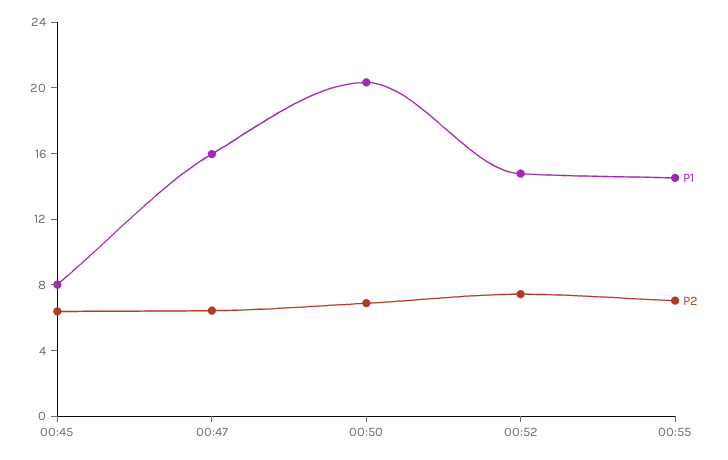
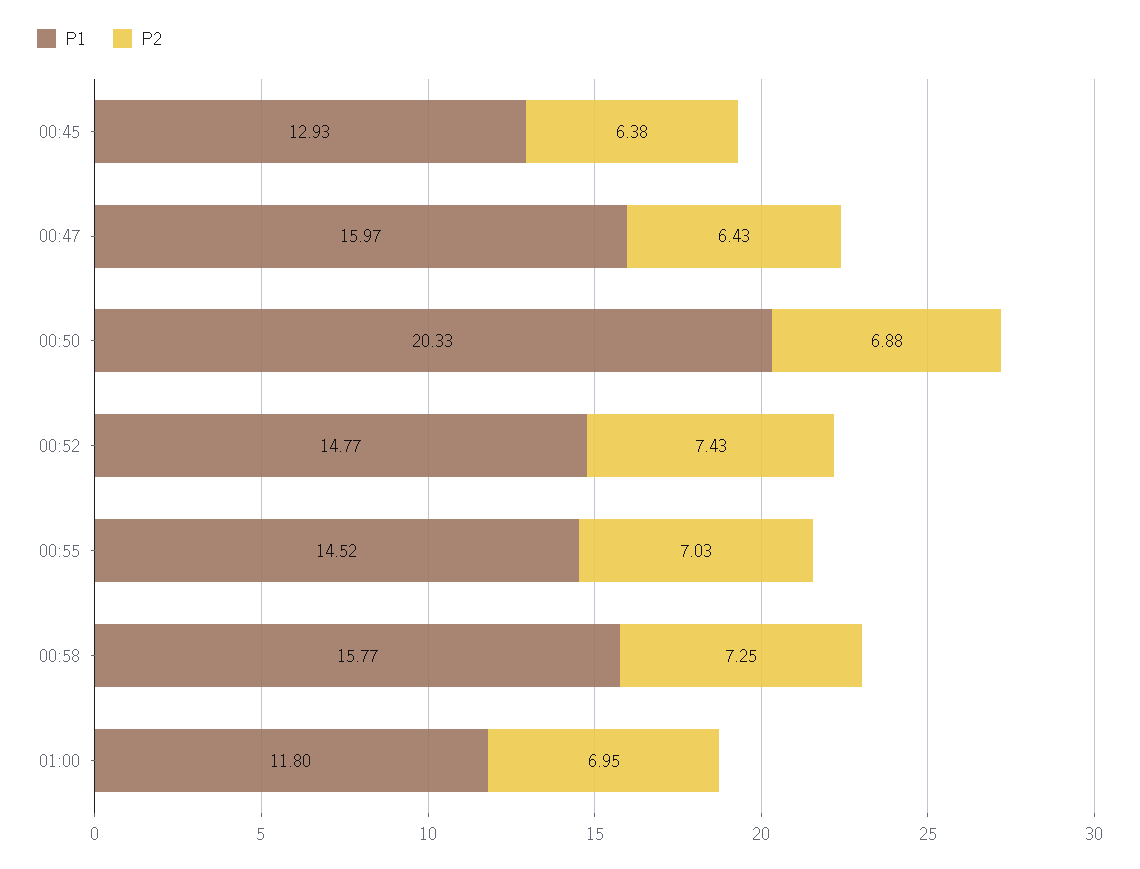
P1, 00:45: 8 -> 12.93
P1, 00:58: none -> 15.77
P2, 00:58: none -> 7.25
P1, 01:00: none -> 11.8
P2, 01:00: none -> 6.95

